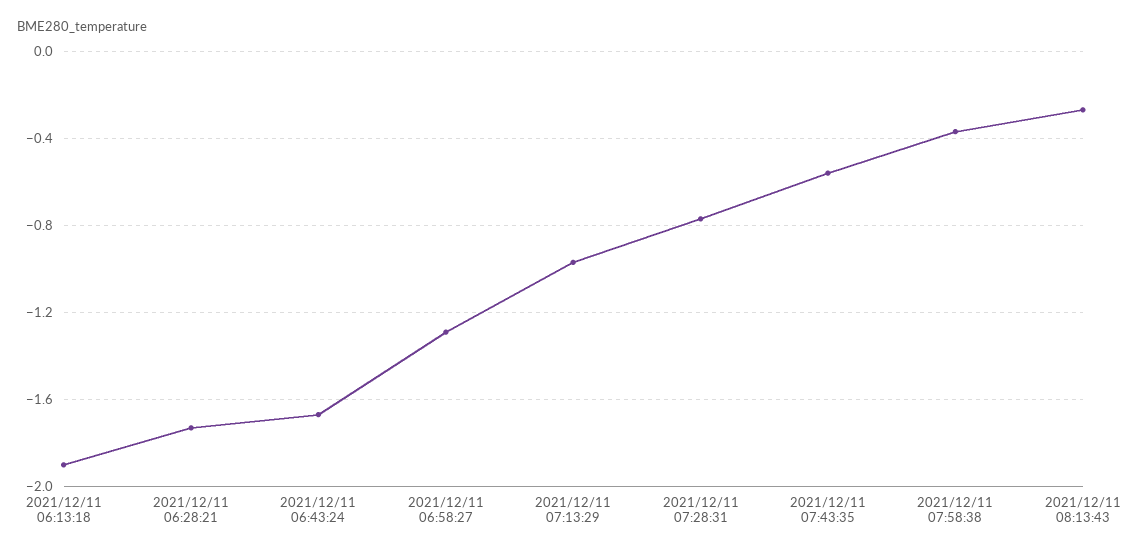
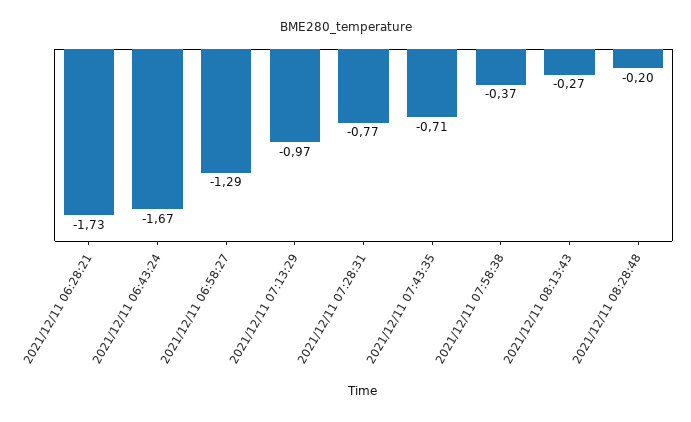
2021/12/11 06:13:18: -1.9 -> none
2021/12/11 07:43:35: -0.55 -> -0.71
2021/12/11 08:28:48: none -> -0.2

